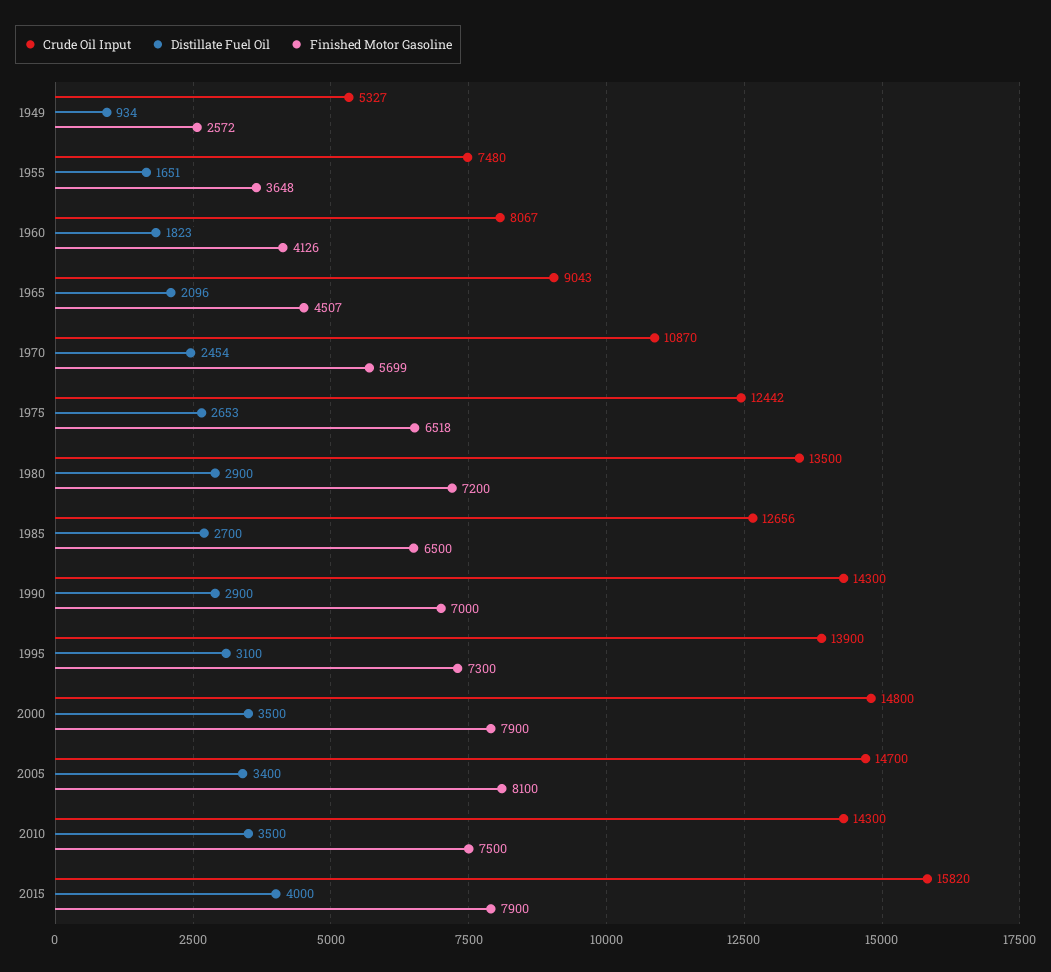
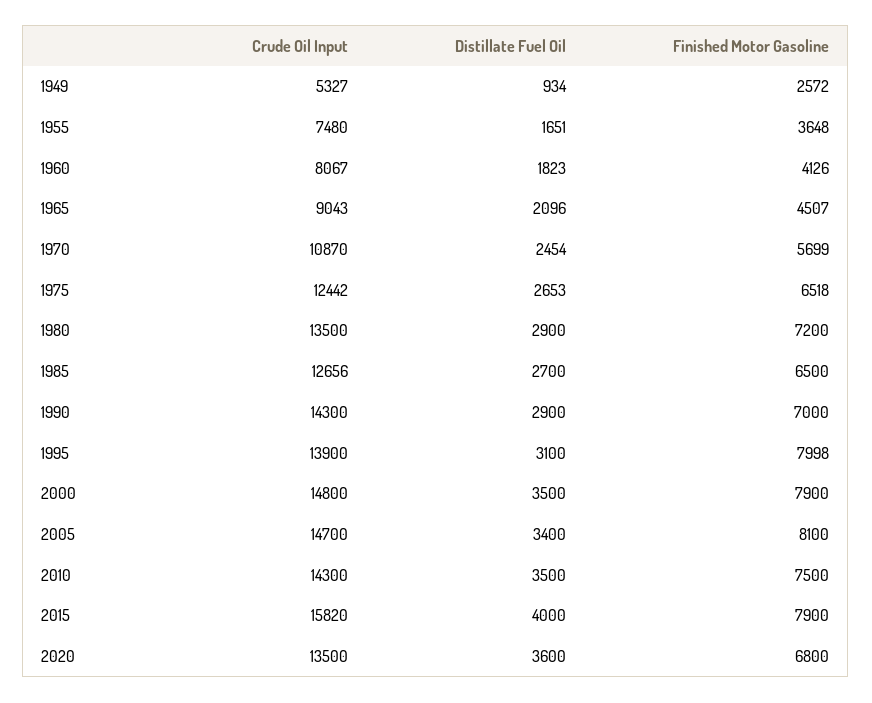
Finished Motor Gasoline, 1995: 7300 -> 7998
Crude Oil Input, 2020: none -> 13500
Distillate Fuel Oil, 2020: none -> 3600
Finished Motor Gasoline, 2020: none -> 6800

